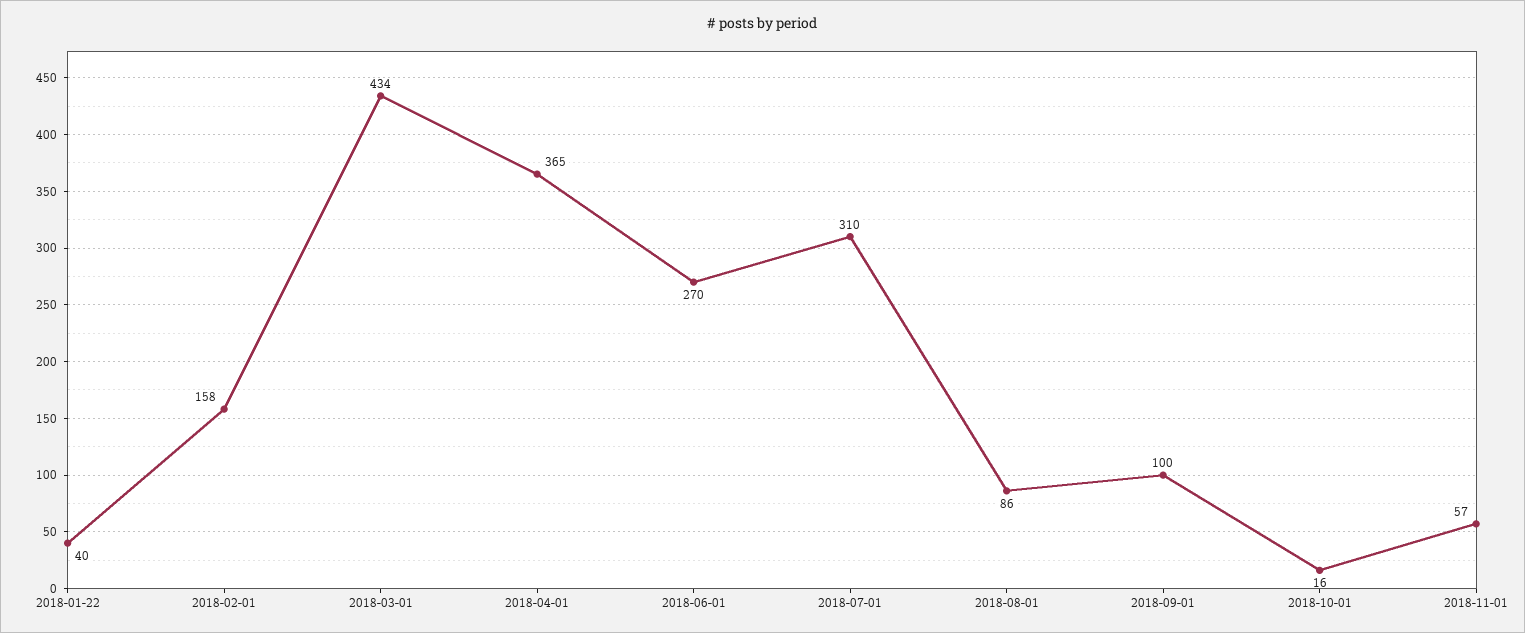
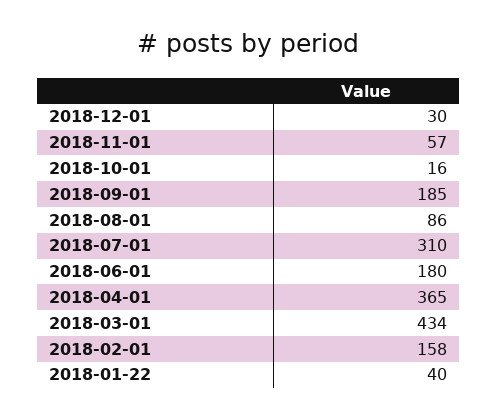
2018-06-01: 270 -> 180
2018-09-01: 100 -> 185
2018-12-01: none -> 30

